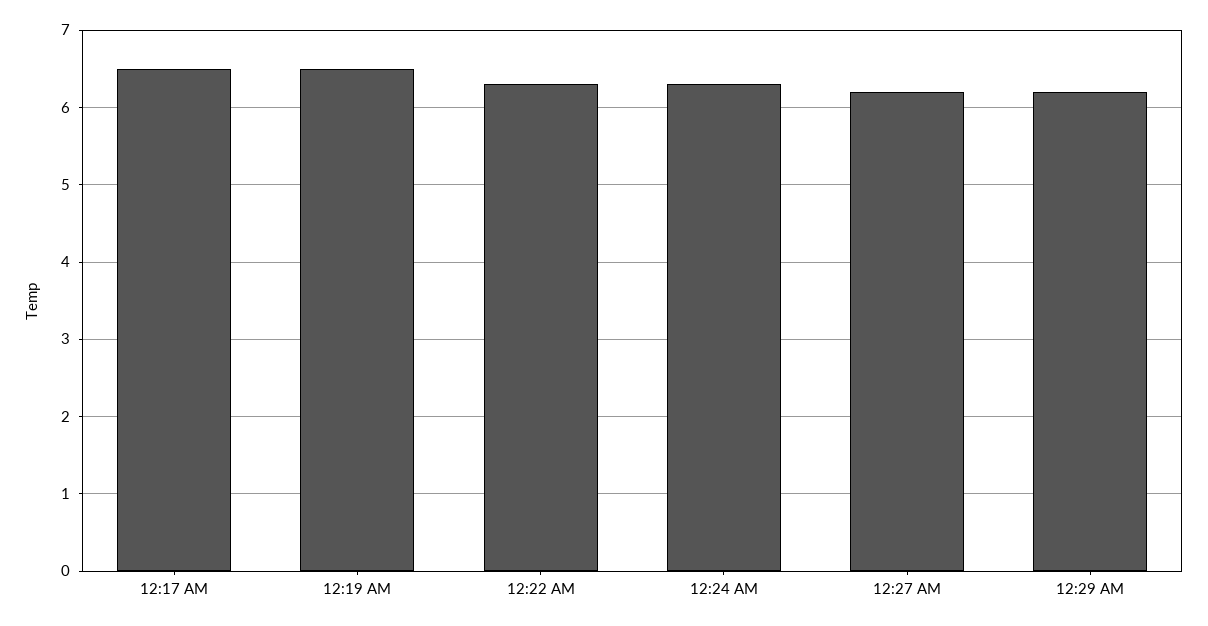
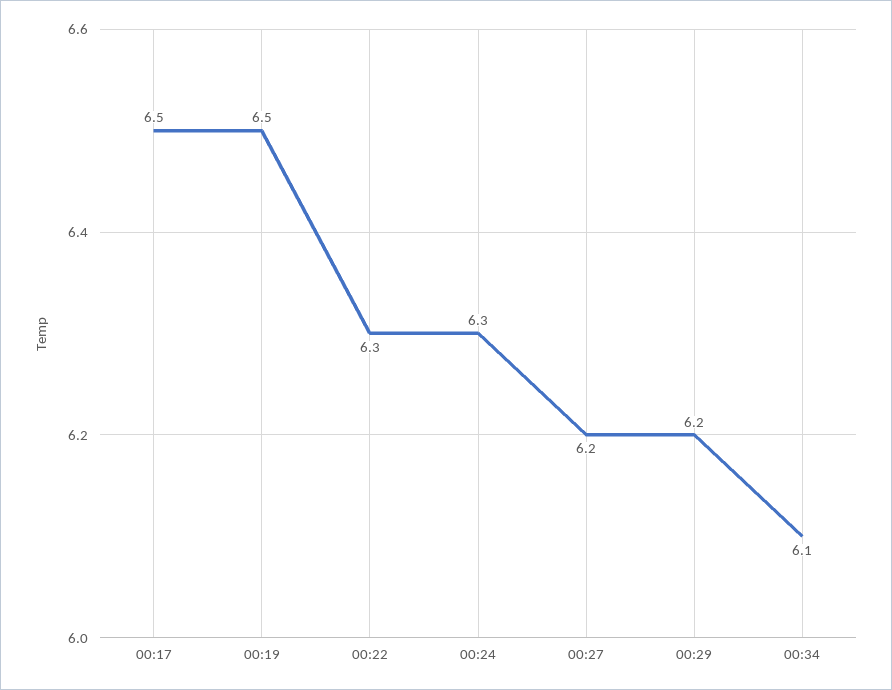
00:34: none -> 6.1

